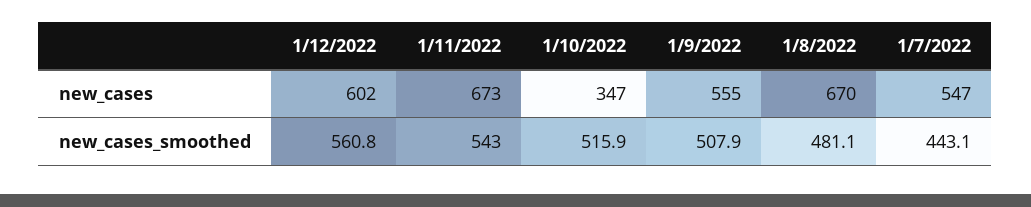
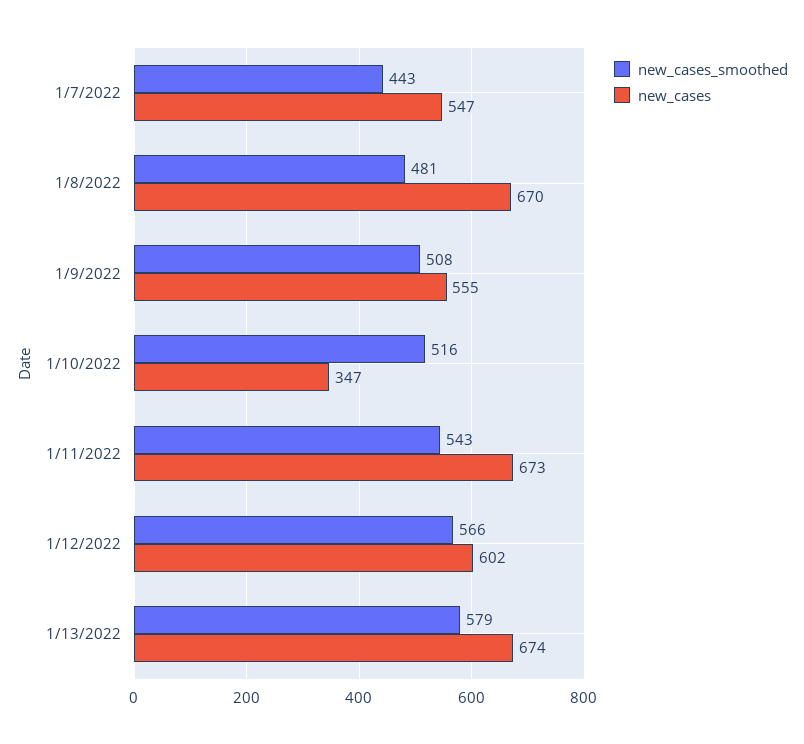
new_cases_smoothed, 1/12/2022: 560.8 -> 566
new_cases_smoothed, 1/13/2022: none -> 579
new_cases, 1/13/2022: none -> 674

